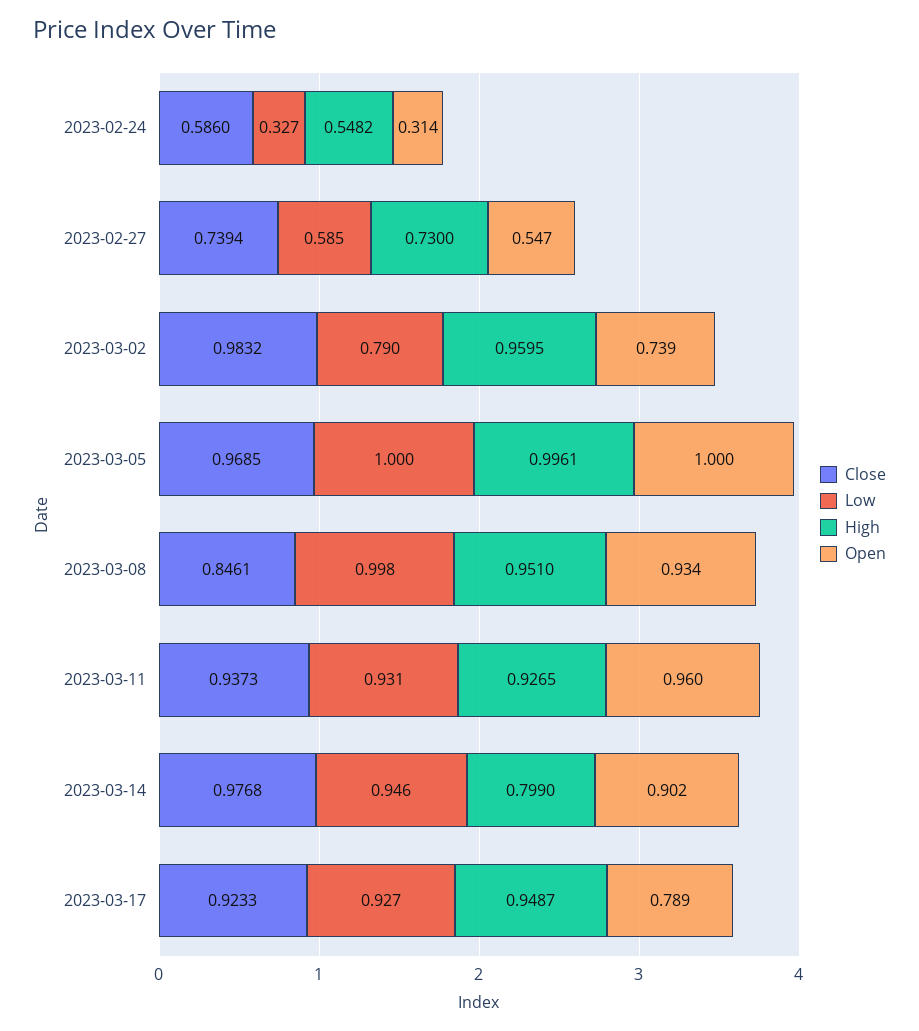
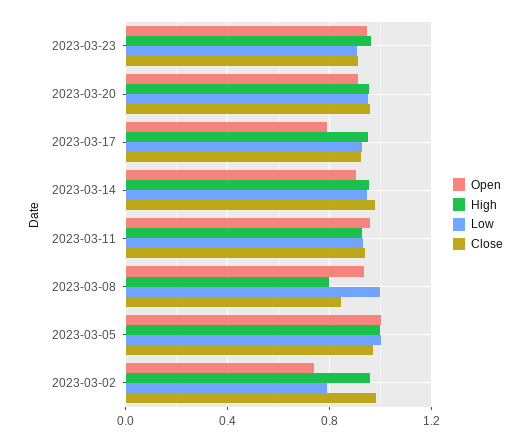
Close, 2023-02-24: 0.586 -> none
Low, 2023-02-24: 0.327 -> none
High, 2023-02-24: 0.5482 -> none
Open, 2023-02-24: 0.314 -> none
Close, 2023-02-27: 0.7394 -> none
Low, 2023-02-27: 0.585 -> none
High, 2023-02-27: 0.73 -> none
Open, 2023-02-27: 0.547 -> none
High, 2023-03-08: 0.951 -> 0.8
High, 2023-03-14: 0.799 -> 0.95
Open, 2023-03-23: none -> 0.95
High, 2023-03-23: none -> 0.95
Low, 2023-03-23: none -> 0.9
Close, 2023-03-23: none -> 0.9
Open, 2023-03-20: none -> 0.9
High, 2023-03-20: none -> 0.95
Low, 2023-03-20: none -> 0.95
Close, 2023-03-20: none -> 0.95

